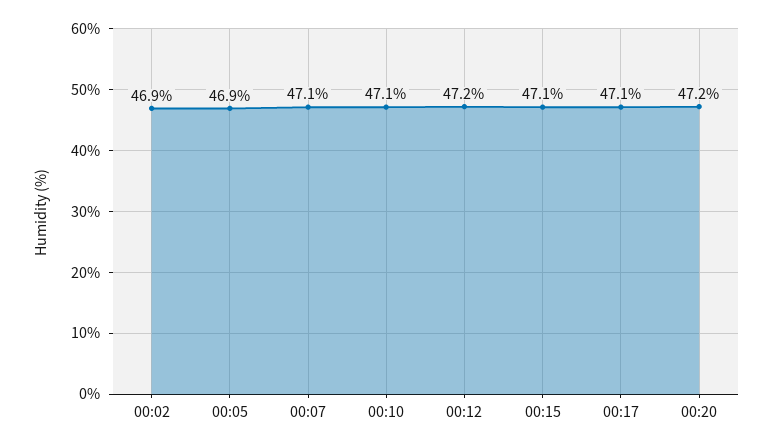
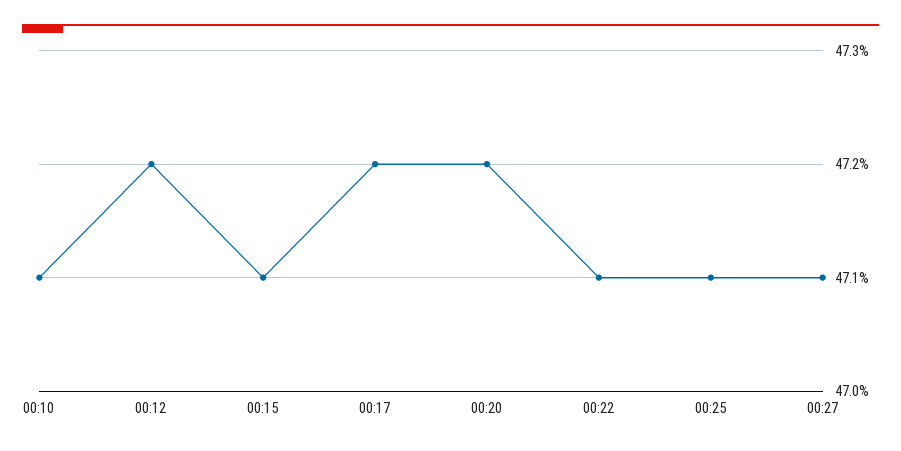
00:02: 46.9 -> none
00:05: 46.9 -> none
00:07: 47.1 -> none
00:17: 47.1 -> 47.2
00:22: none -> 47.1
00:25: none -> 47.1
00:27: none -> 47.1

